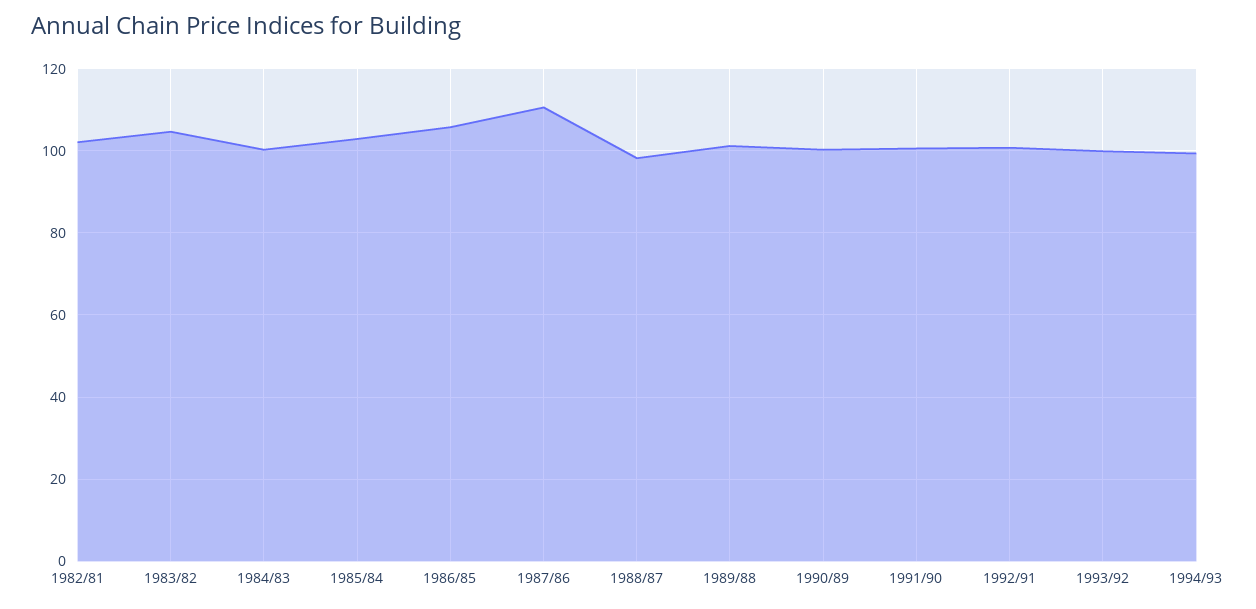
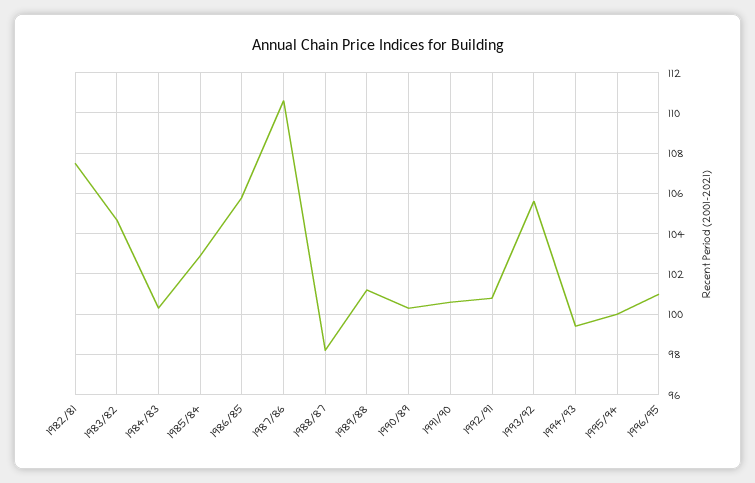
1982/81: 102 -> 107.5
1993/92: 100 -> 105.5
1995/94: none -> 100
1996/95: none -> 101

